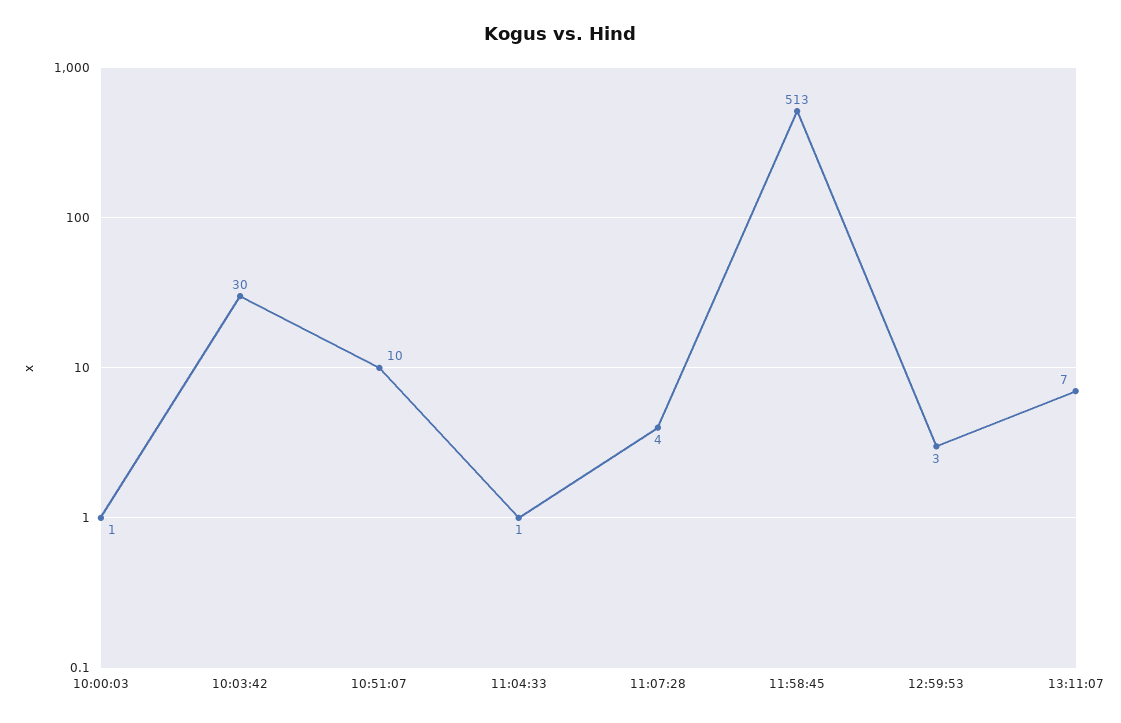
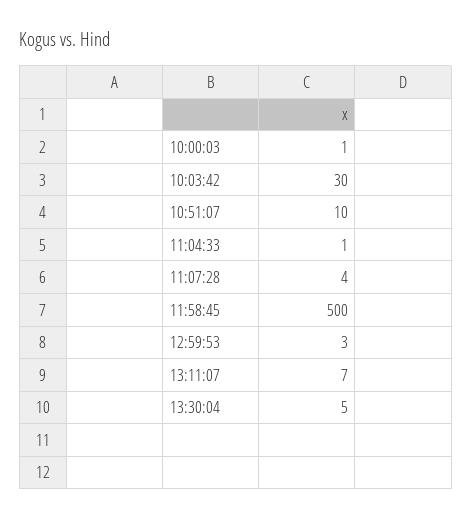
11:58:45: 513 -> 500
13:30:04: none -> 5

